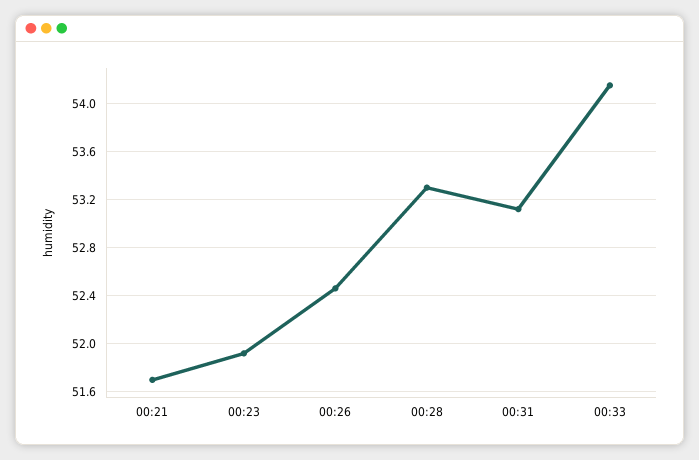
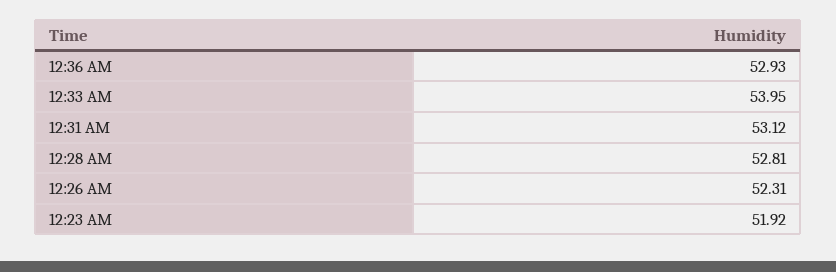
00:21: 51.7 -> none
00:26: 52.45 -> 52.31
00:28: 53.3 -> 52.81
00:33: 54.15 -> 53.95
12:36 AM: none -> 52.93

